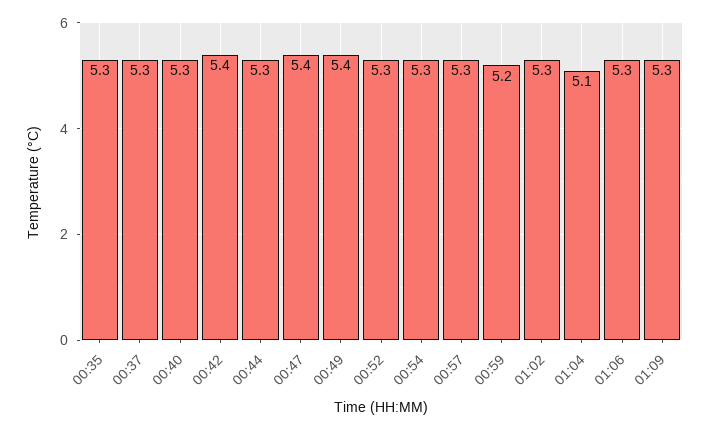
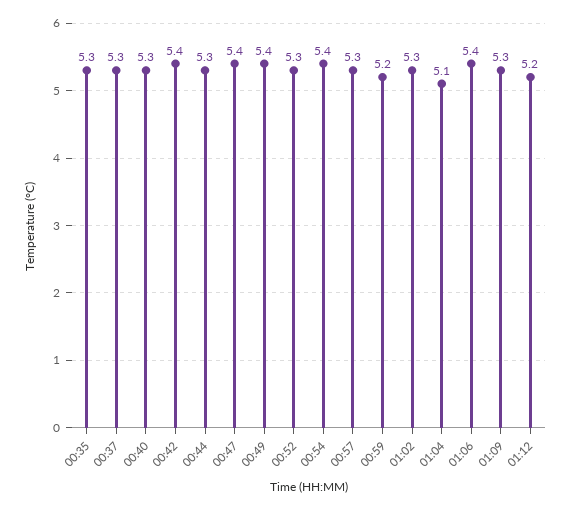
00:54: 5.3 -> 5.4
01:06: 5.3 -> 5.4
01:12: none -> 5.2

